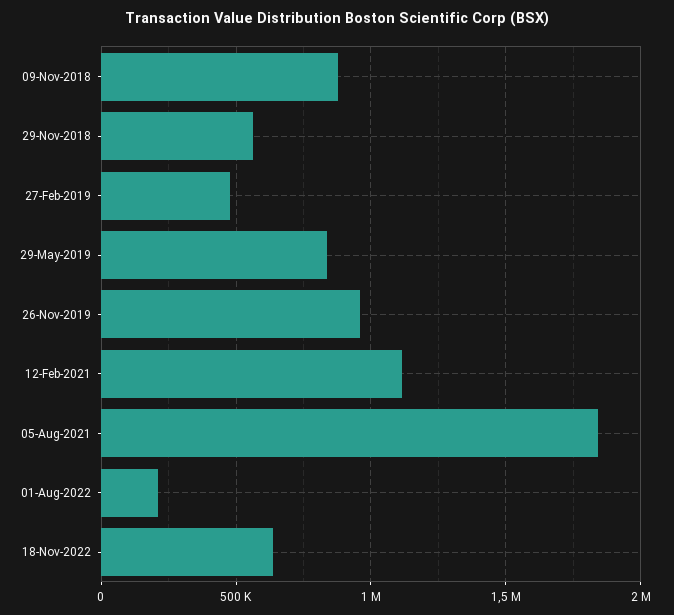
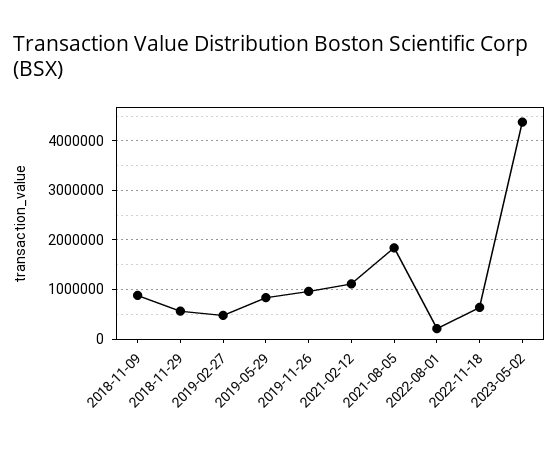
2023-05-02: none -> 4400000

